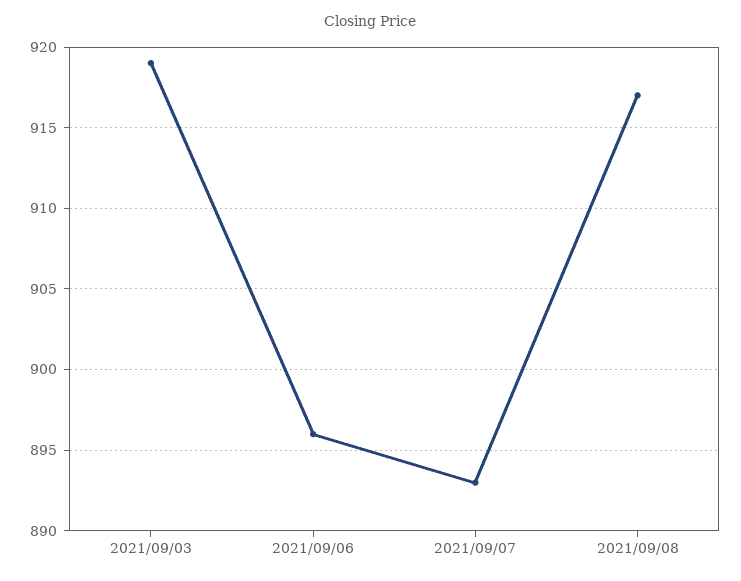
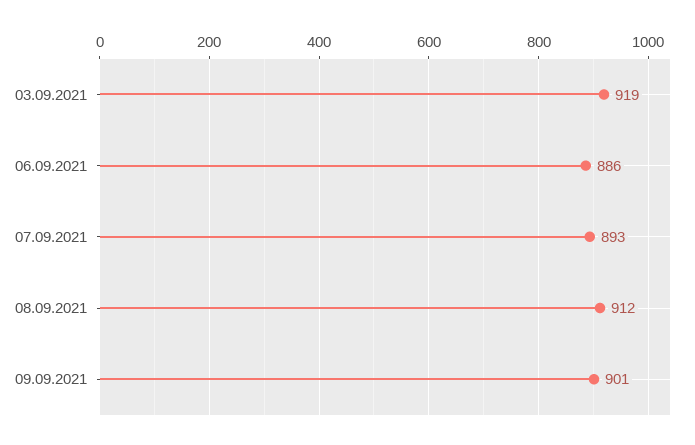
2021/09/06: 896 -> 886
2021/09/08: 917 -> 912
09.09.2021: none -> 901

